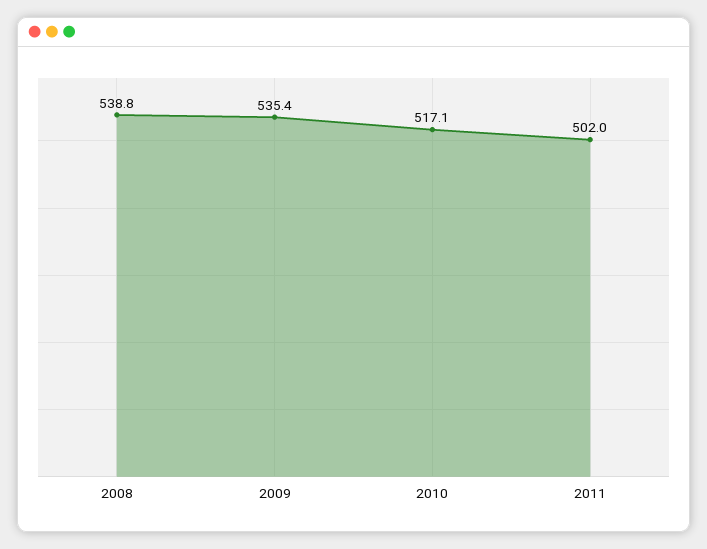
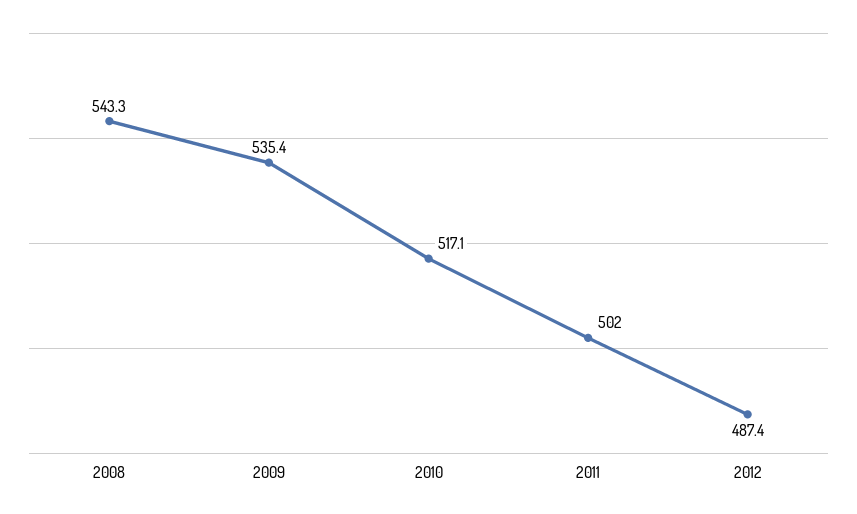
2008: 538.8 -> 543.3
2012: none -> 487.4

